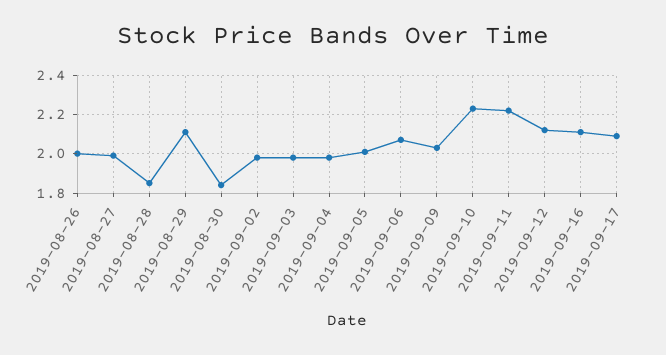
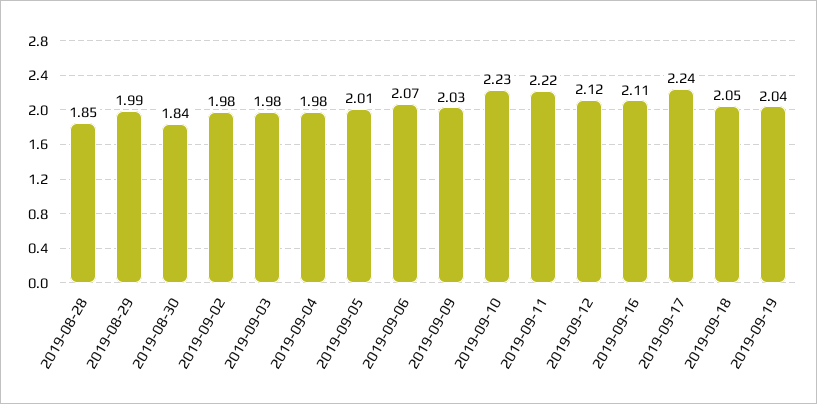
2019-08-26: 2 -> none
2019-08-27: 2 -> none
2019-08-29: 2.1 -> 1.99
2019-09-17: 2.1 -> 2.24
2019-09-18: none -> 2.05
2019-09-19: none -> 2.04

